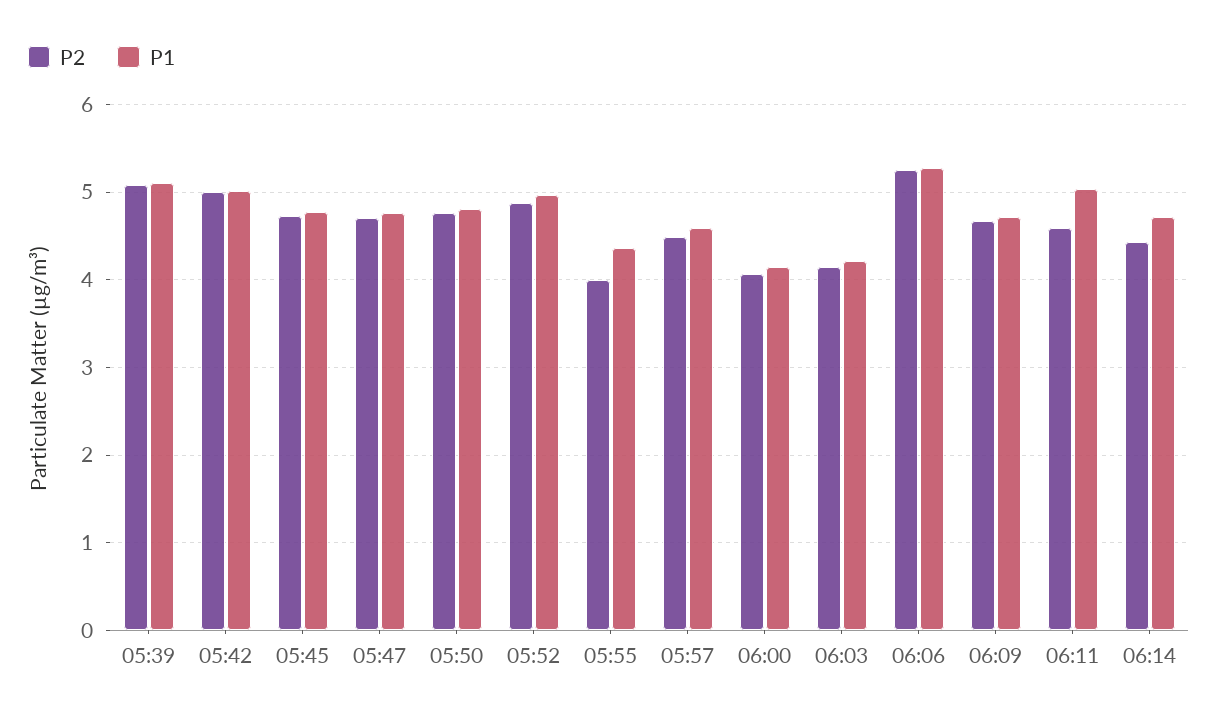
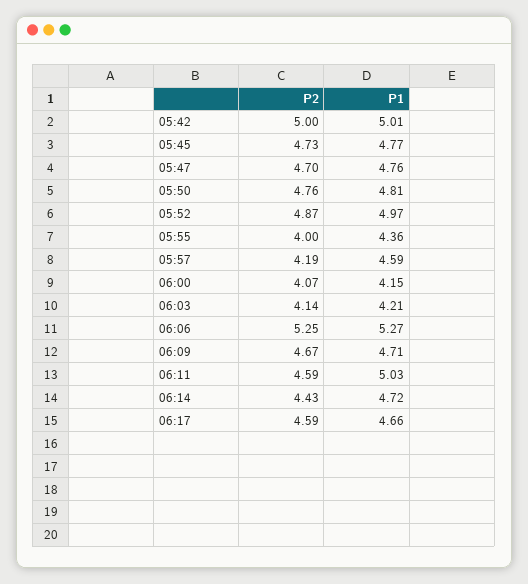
P2, 05:39: 5.1 -> none
P1, 05:39: 5.1 -> none
P2, 05:57: 4.5 -> 4.19
P2, 06:17: none -> 4.59
P1, 06:17: none -> 4.66

